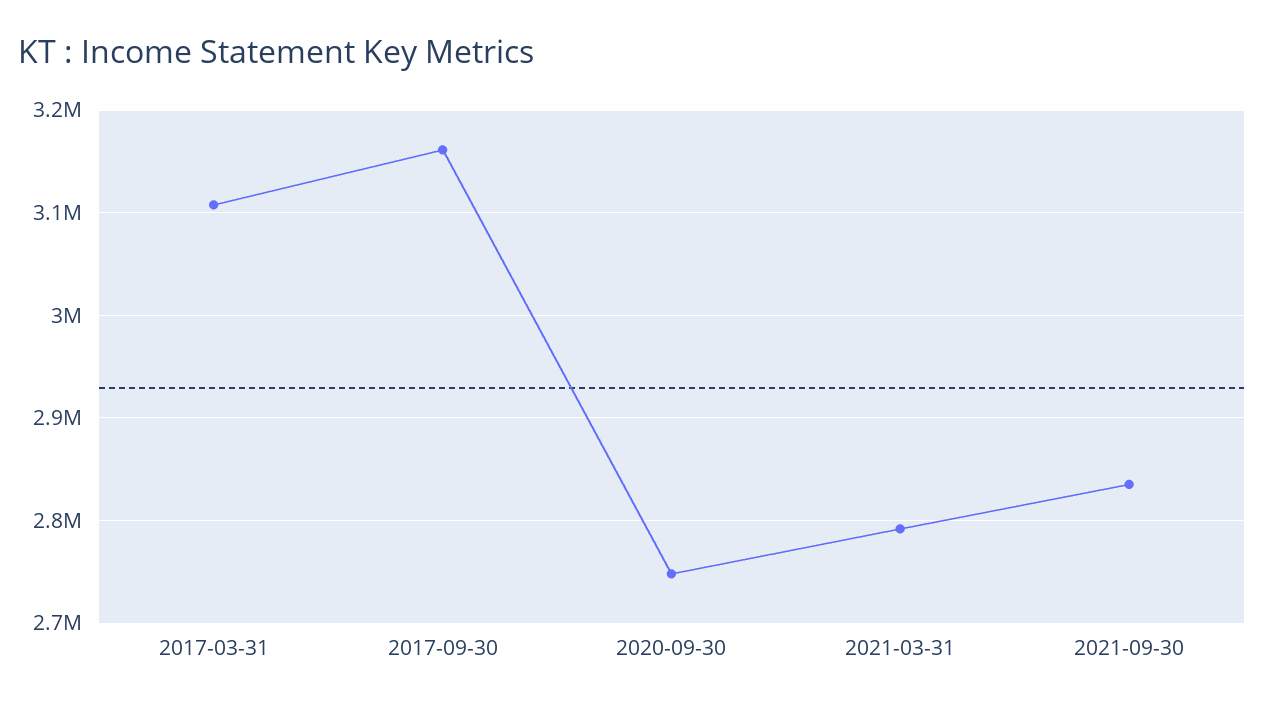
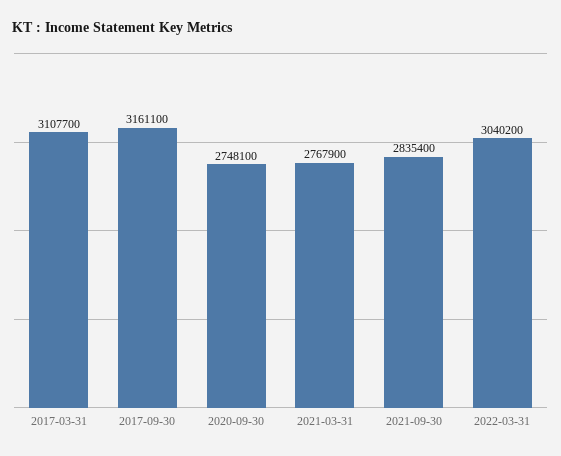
2021-03-31: 2790000 -> 2767900
2022-03-31: none -> 3040200

